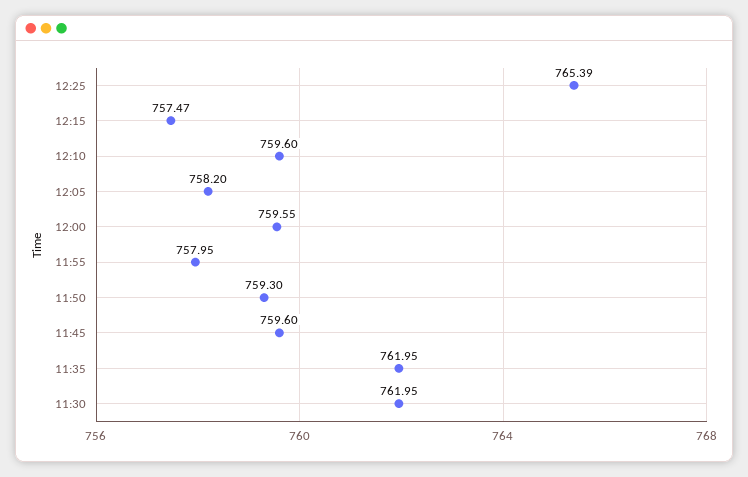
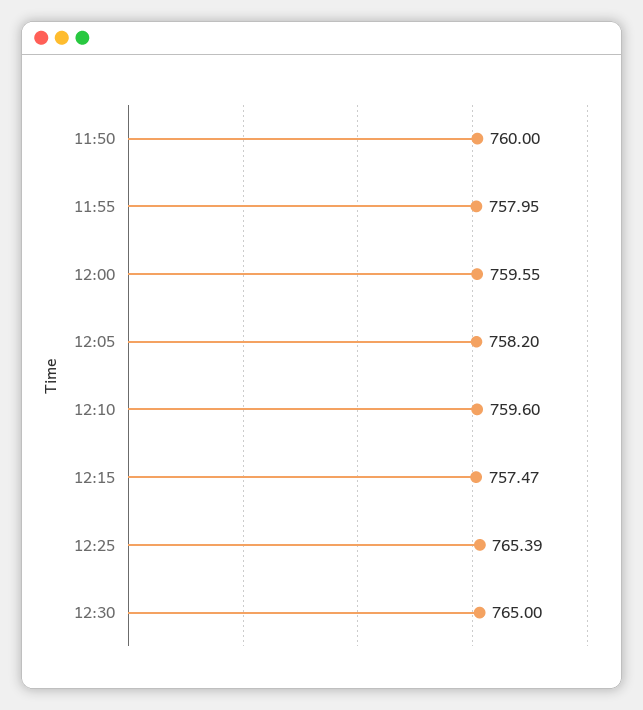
11:50: 759.3 -> 760
11:45: 759.6 -> none
11:35: 761.95 -> none
11:30: 761.95 -> none
12:30: none -> 765

